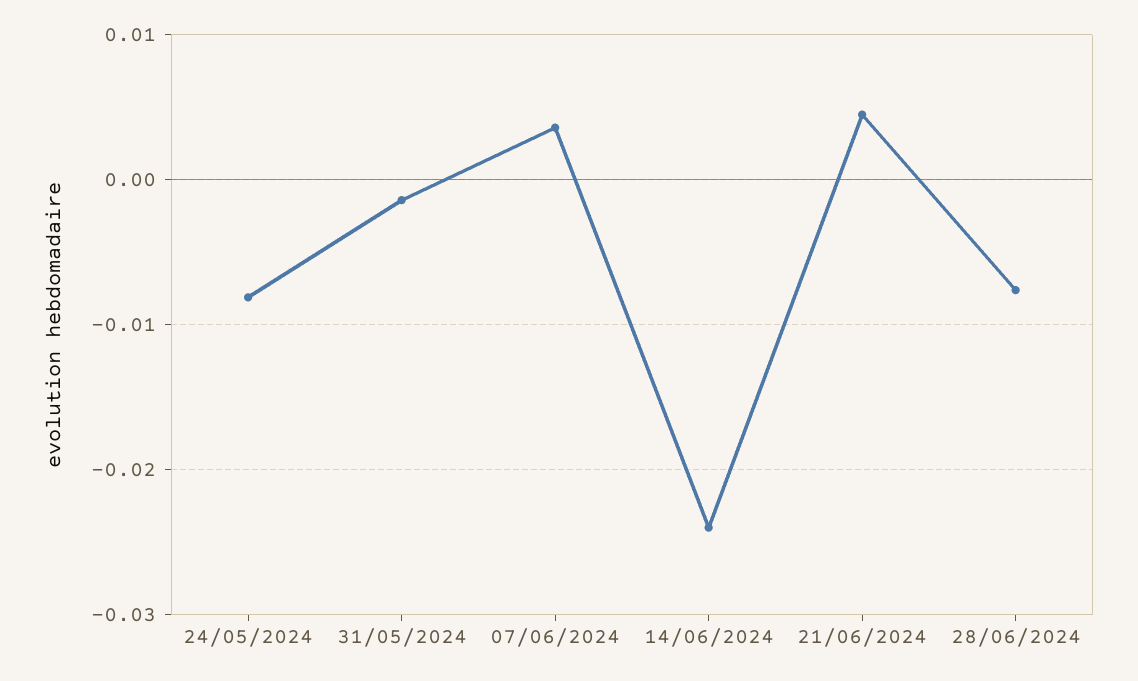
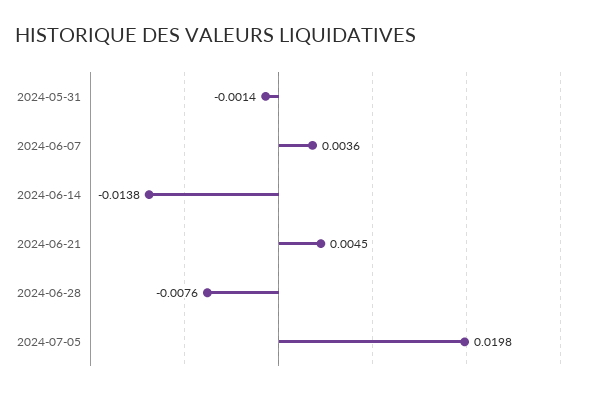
24/05/2024: -0.008 -> none
14/06/2024: -0.024 -> -0.0138
2024-07-05: none -> 0.0198

